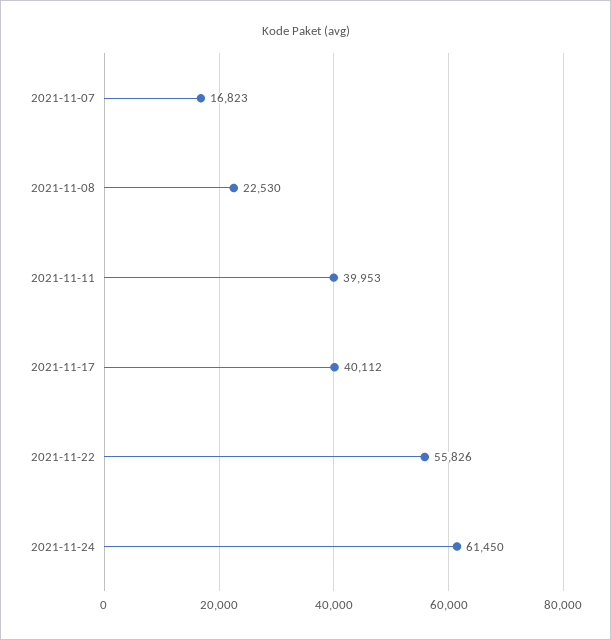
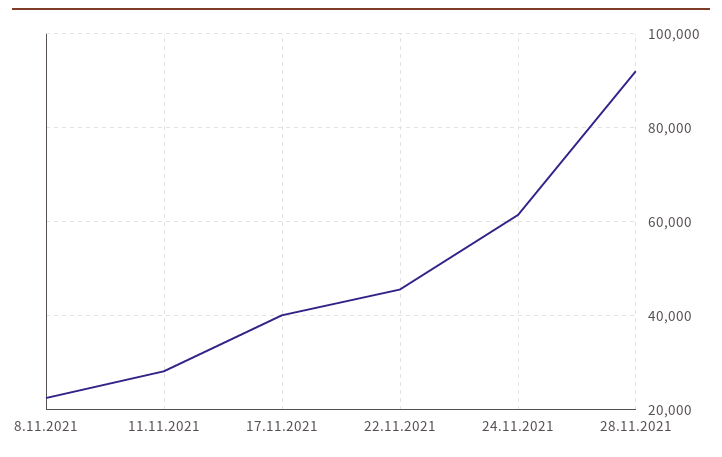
2021-11-07: 16823 -> none
2021-11-11: 39953 -> 28000
2021-11-22: 55826 -> 46000
28.11.2021: none -> 92000

